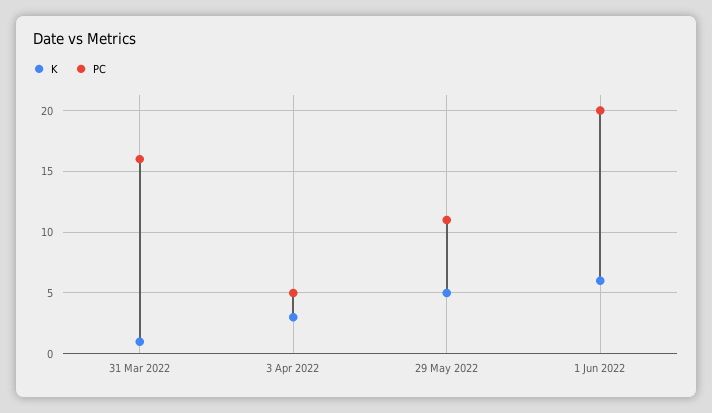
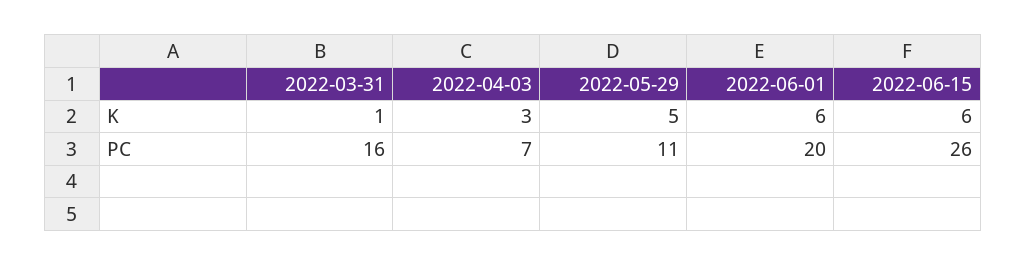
PC, 3 Apr 2022: 5 -> 7
K, 2022-06-15: none -> 6
PC, 2022-06-15: none -> 26

